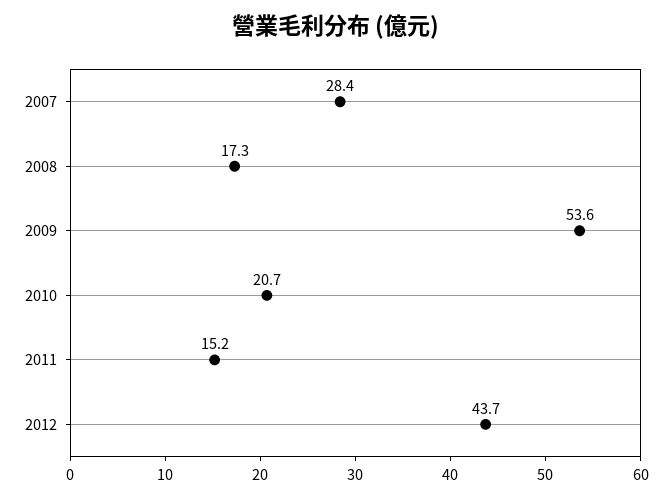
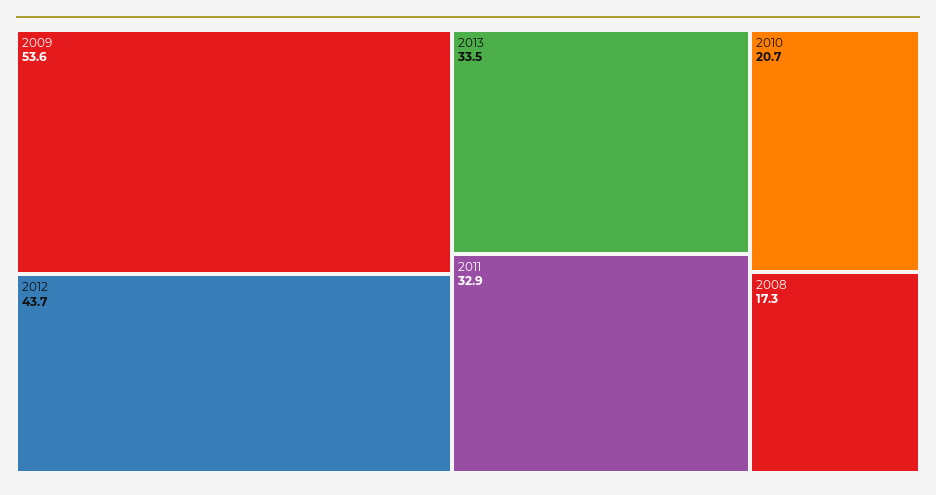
2007: 28.4 -> none
2011: 15.2 -> 32.9
2013: none -> 33.5

